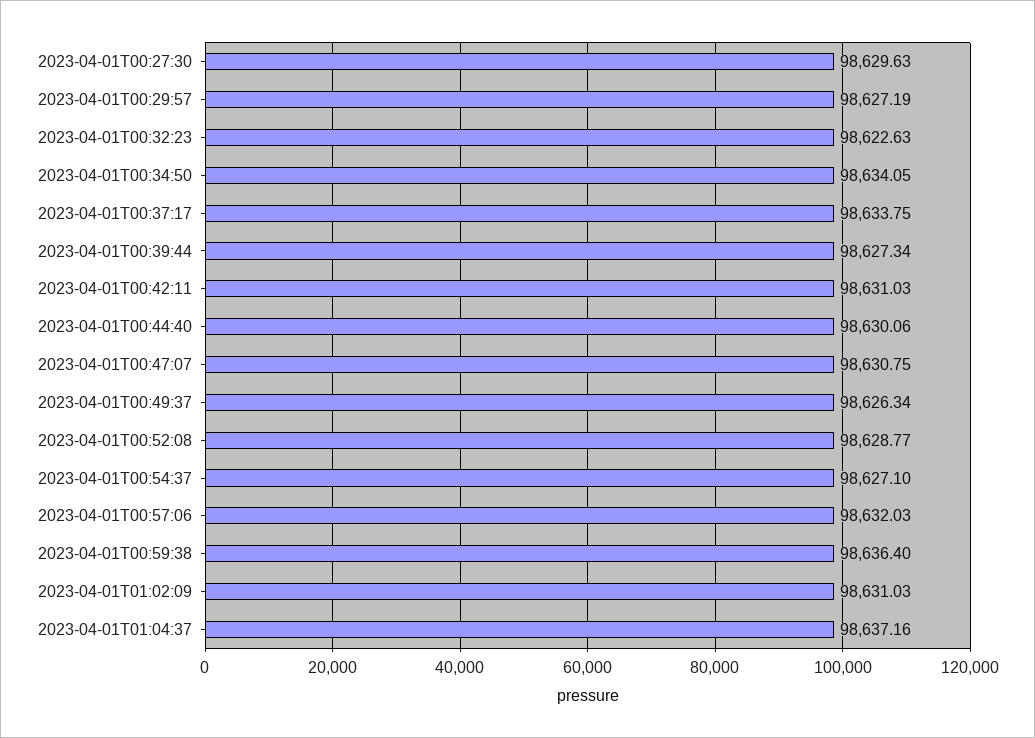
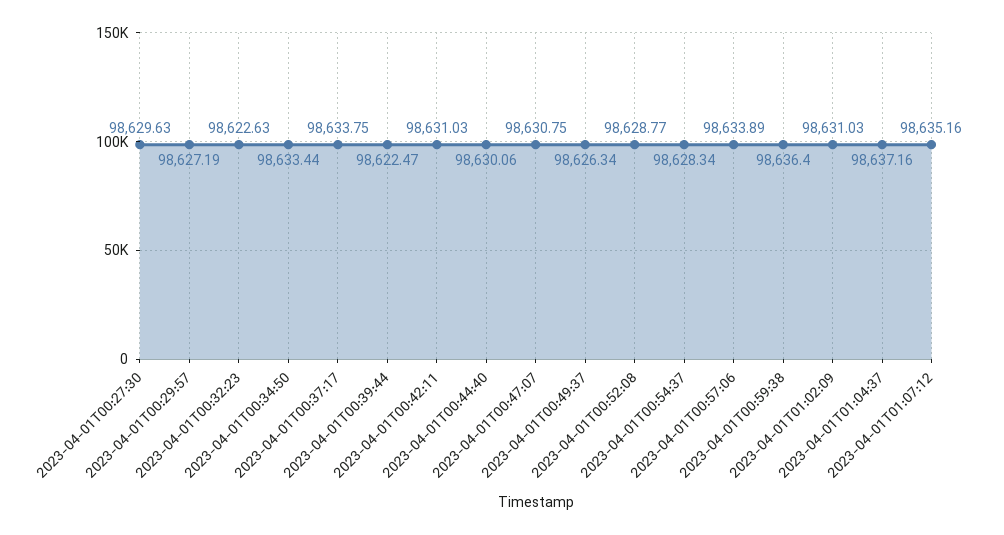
2023-04-01T00:34:50: 98634.05 -> 98633.44
2023-04-01T00:39:44: 98627.34 -> 98622.47
2023-04-01T00:54:37: 98627.1 -> 98628.34
2023-04-01T00:57:06: 98632.03 -> 98633.89
2023-04-01T01:07:12: none -> 98635.16

